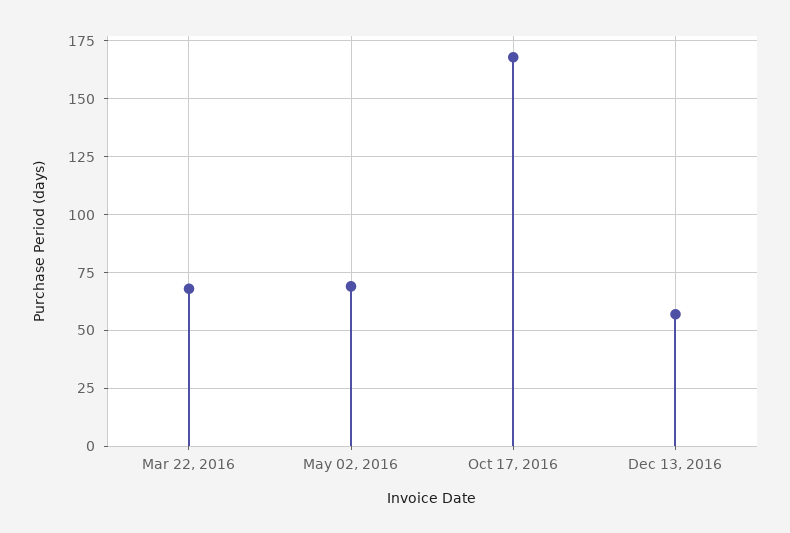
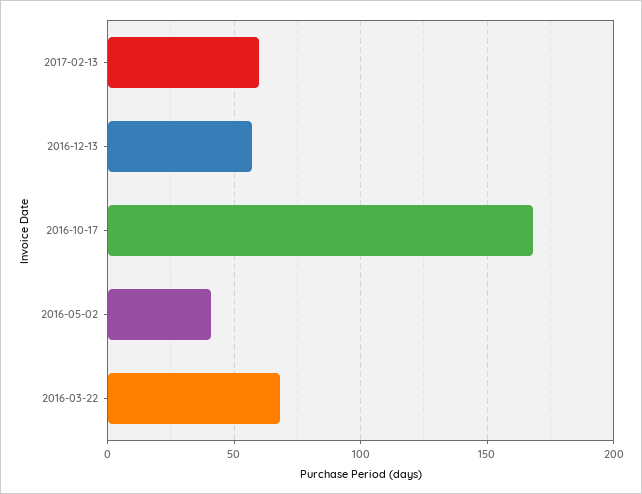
May 02, 2016: 70 -> 40
2017-02-13: none -> 60

